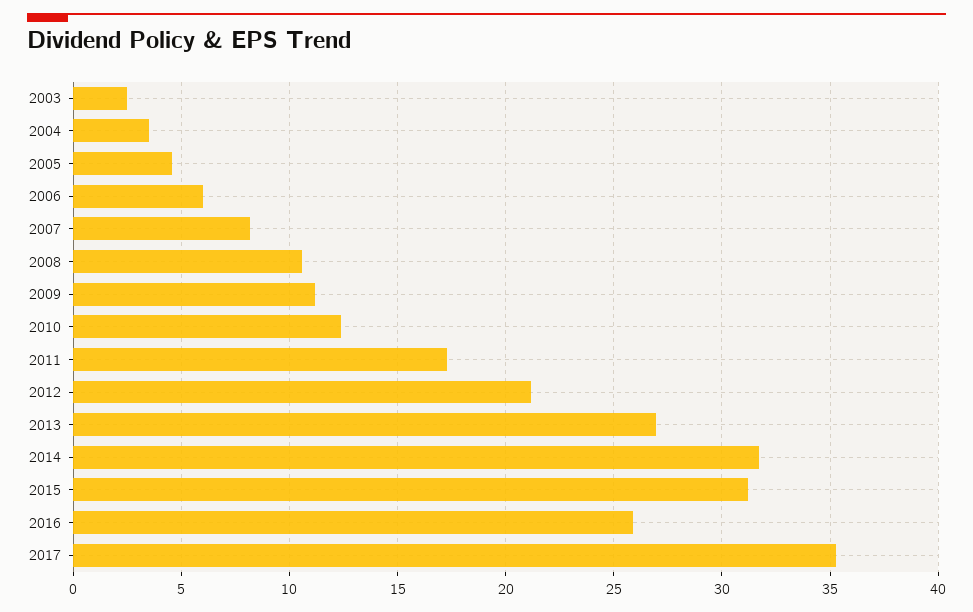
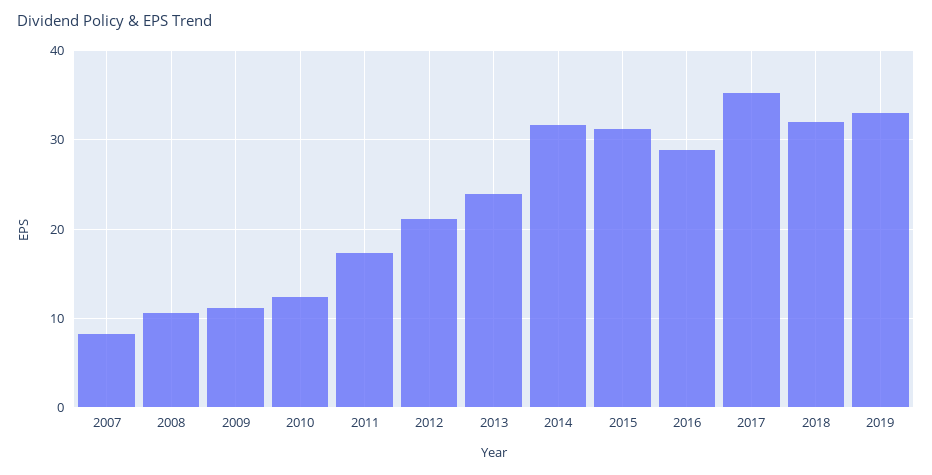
2003: 2.5 -> none
2004: 3.5 -> none
2005: 4.5 -> none
2006: 6 -> none
2013: 27 -> 24
2016: 26 -> 29
2018: none -> 32
2019: none -> 33

